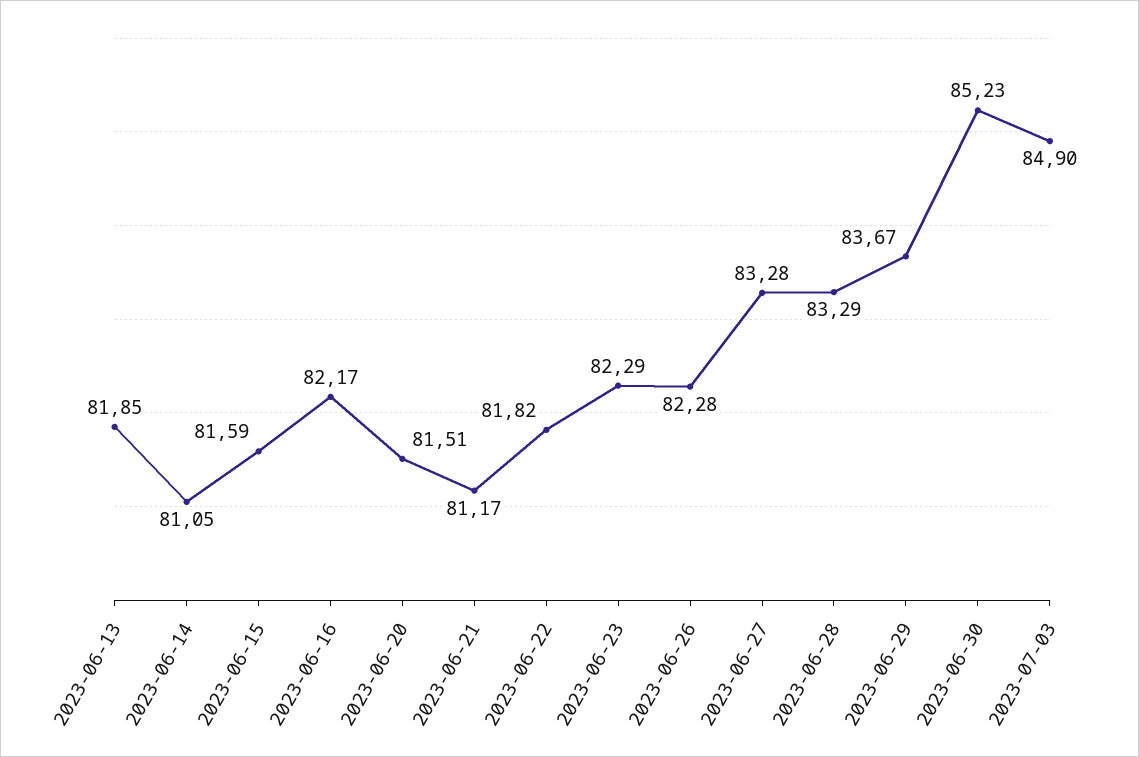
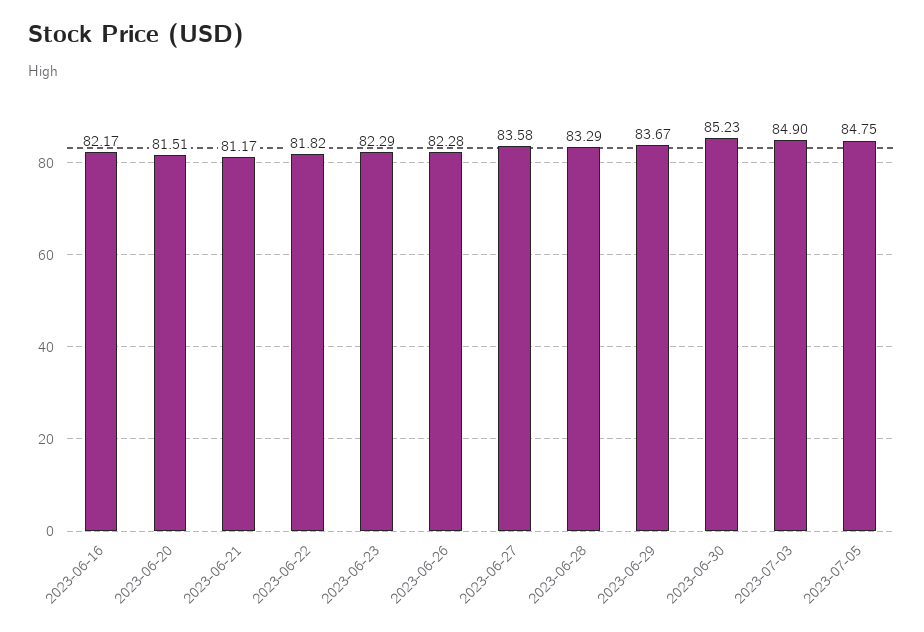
2023-06-13: 81.85 -> none
2023-06-14: 81.05 -> none
2023-06-15: 81.59 -> none
2023-06-27: 83.28 -> 83.58
2023-07-05: none -> 84.75

